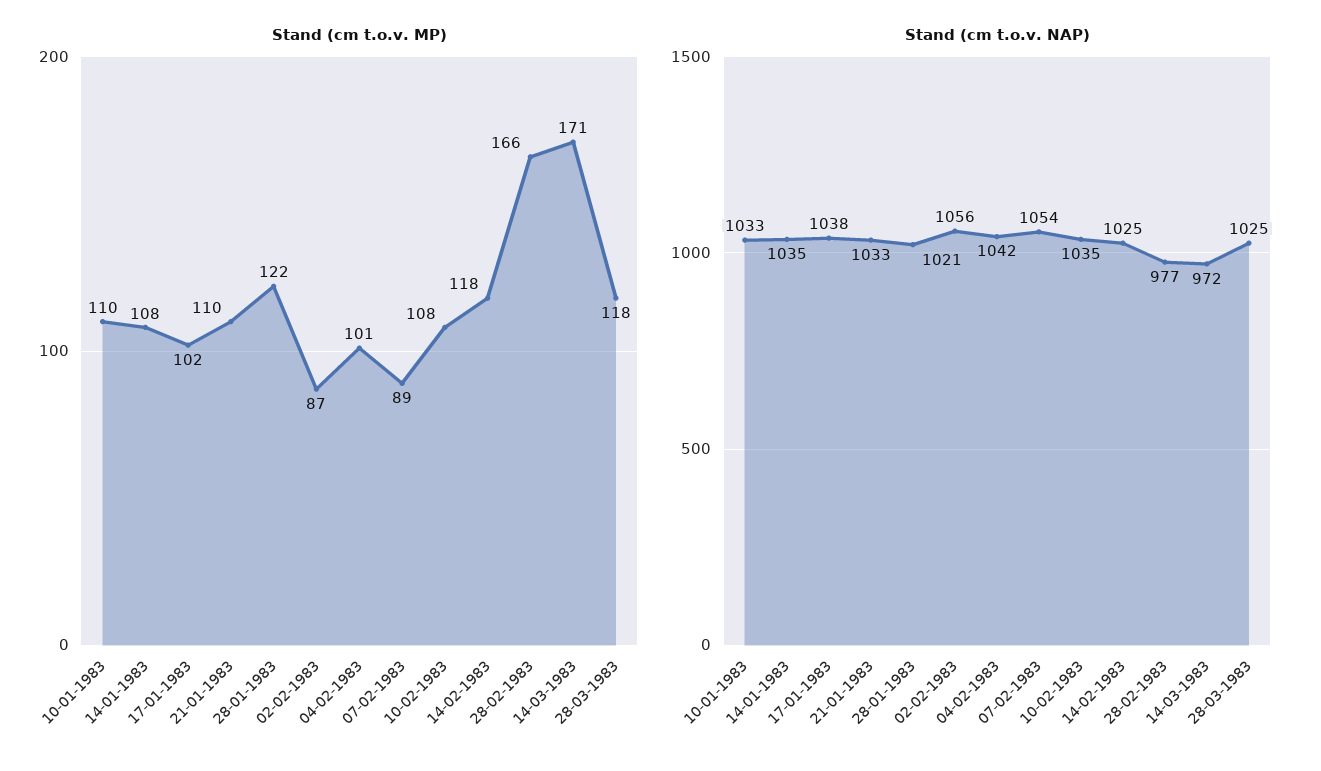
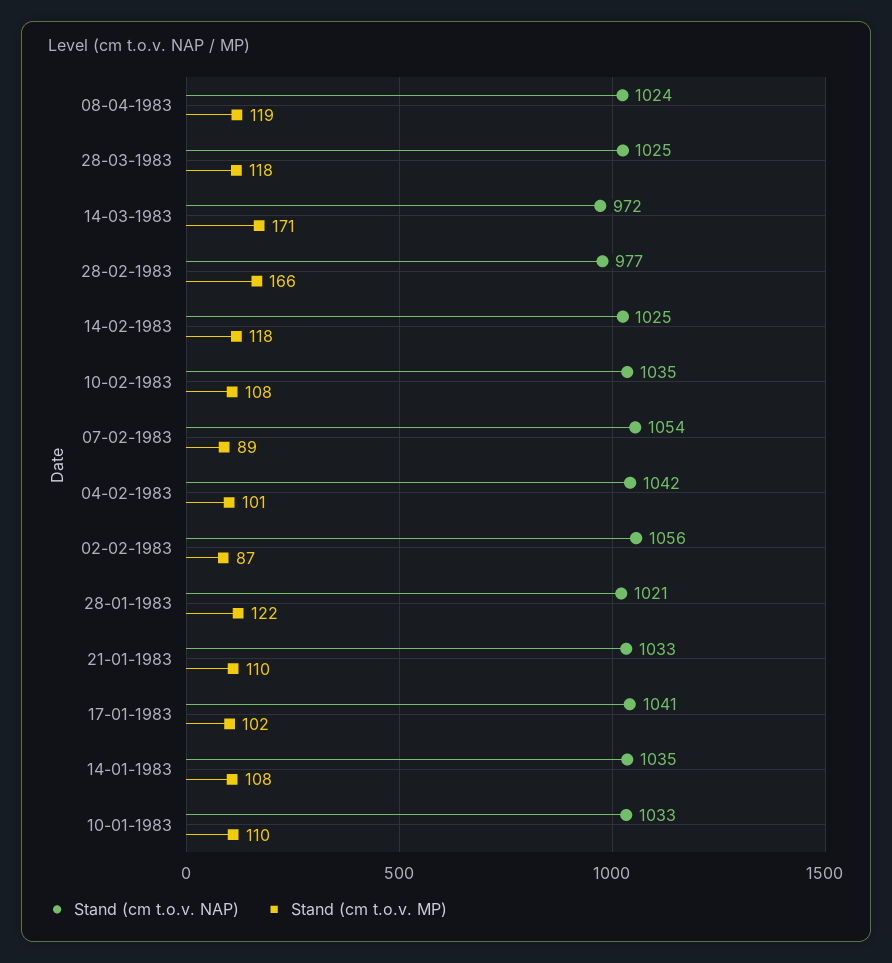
Stand (cm t.o.v. NAP), 17-01-1983: 1038 -> 1041
Stand (cm t.o.v. NAP), 08-04-1983: none -> 1024
Stand (cm t.o.v. MP), 08-04-1983: none -> 119

